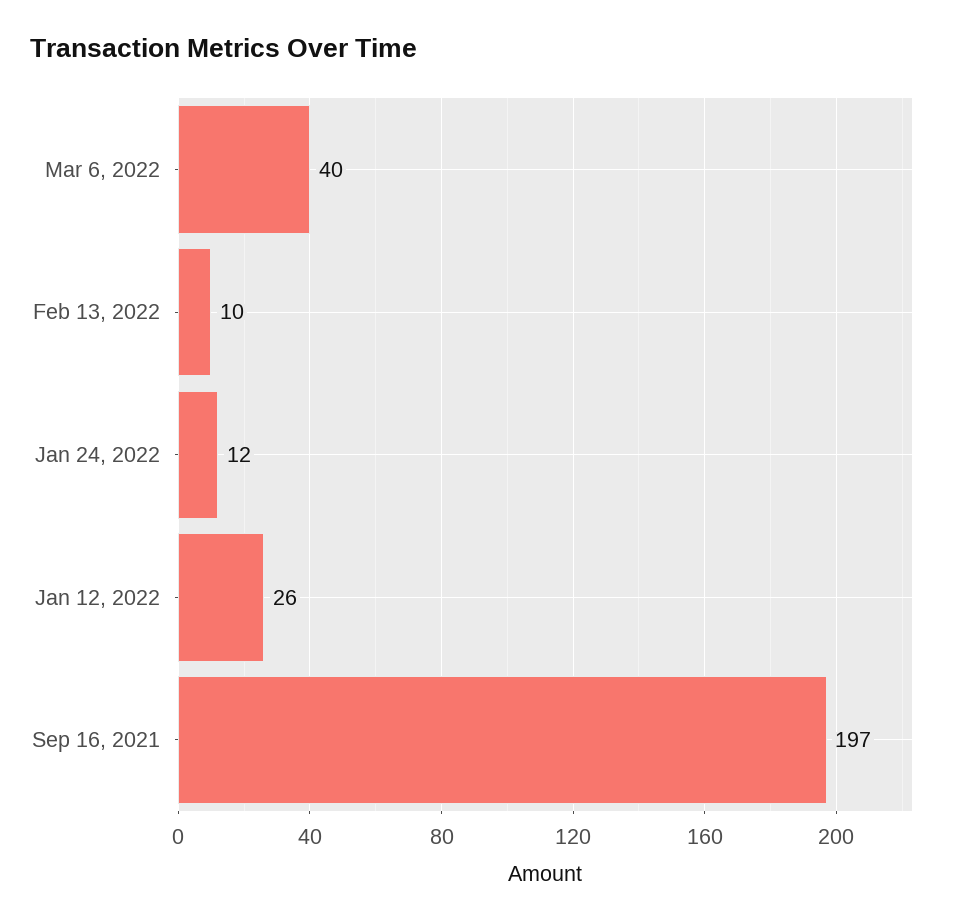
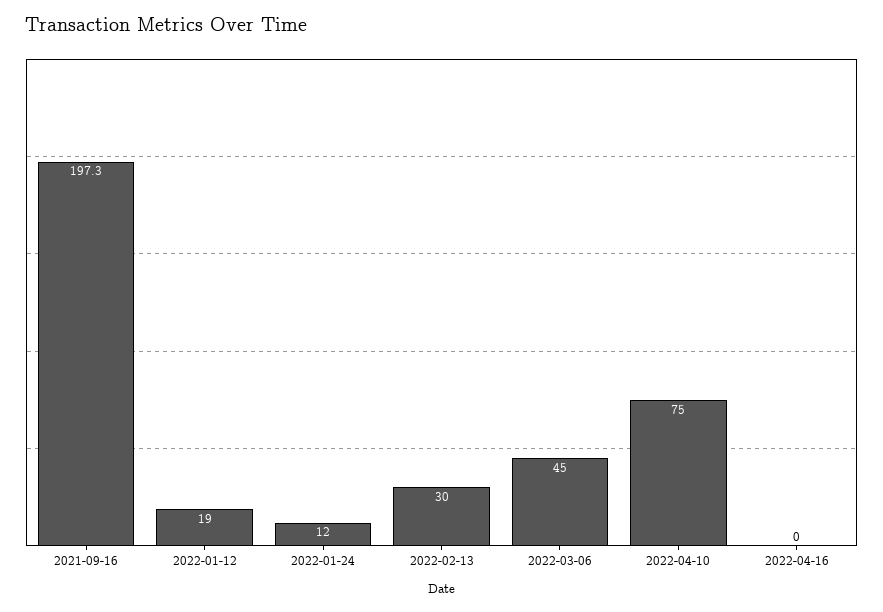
Mar 6, 2022: 40 -> 45
Feb 13, 2022: 10 -> 30
Jan 12, 2022: 26 -> 19
2022-04-10: none -> 75
2022-04-16: none -> 0

